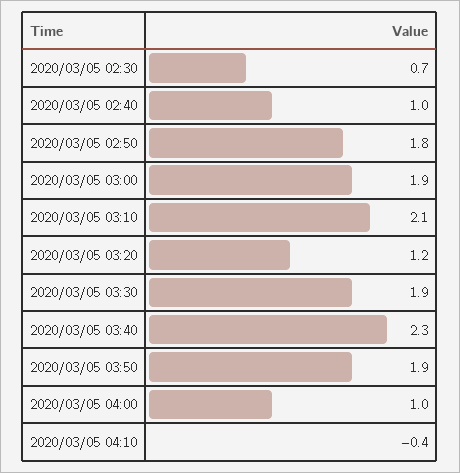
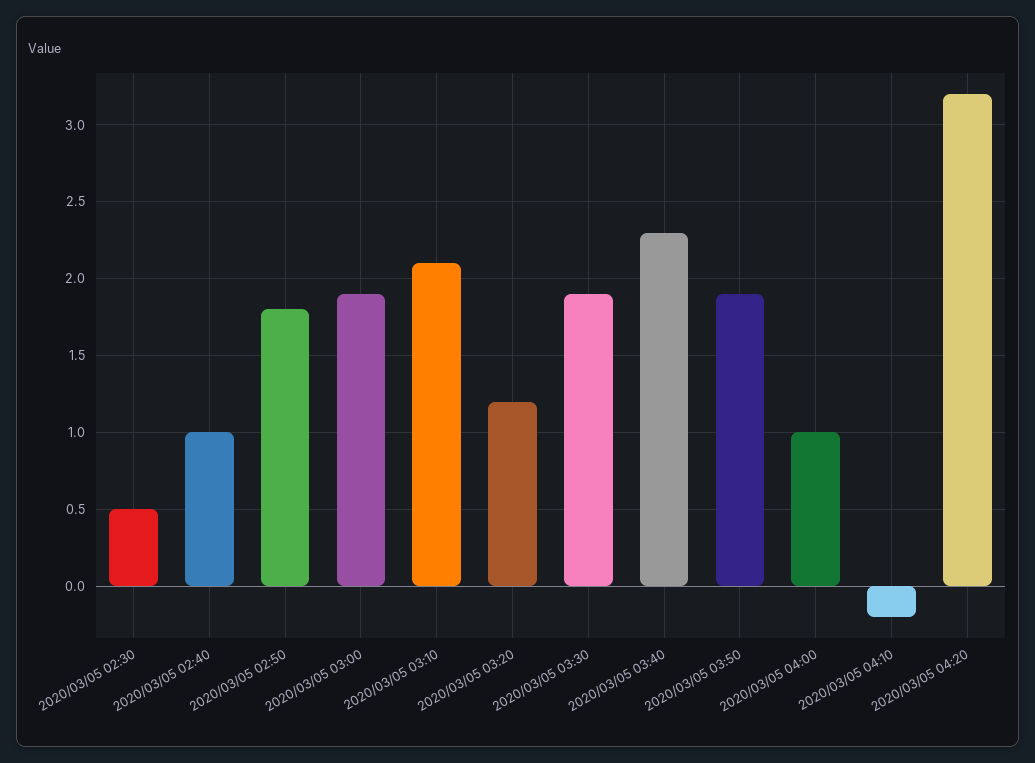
2020/03/05 02:30: 0.7 -> 0.5
2020/03/05 04:10: -0.4 -> -0.2
2020/03/05 04:20: none -> 3.2

